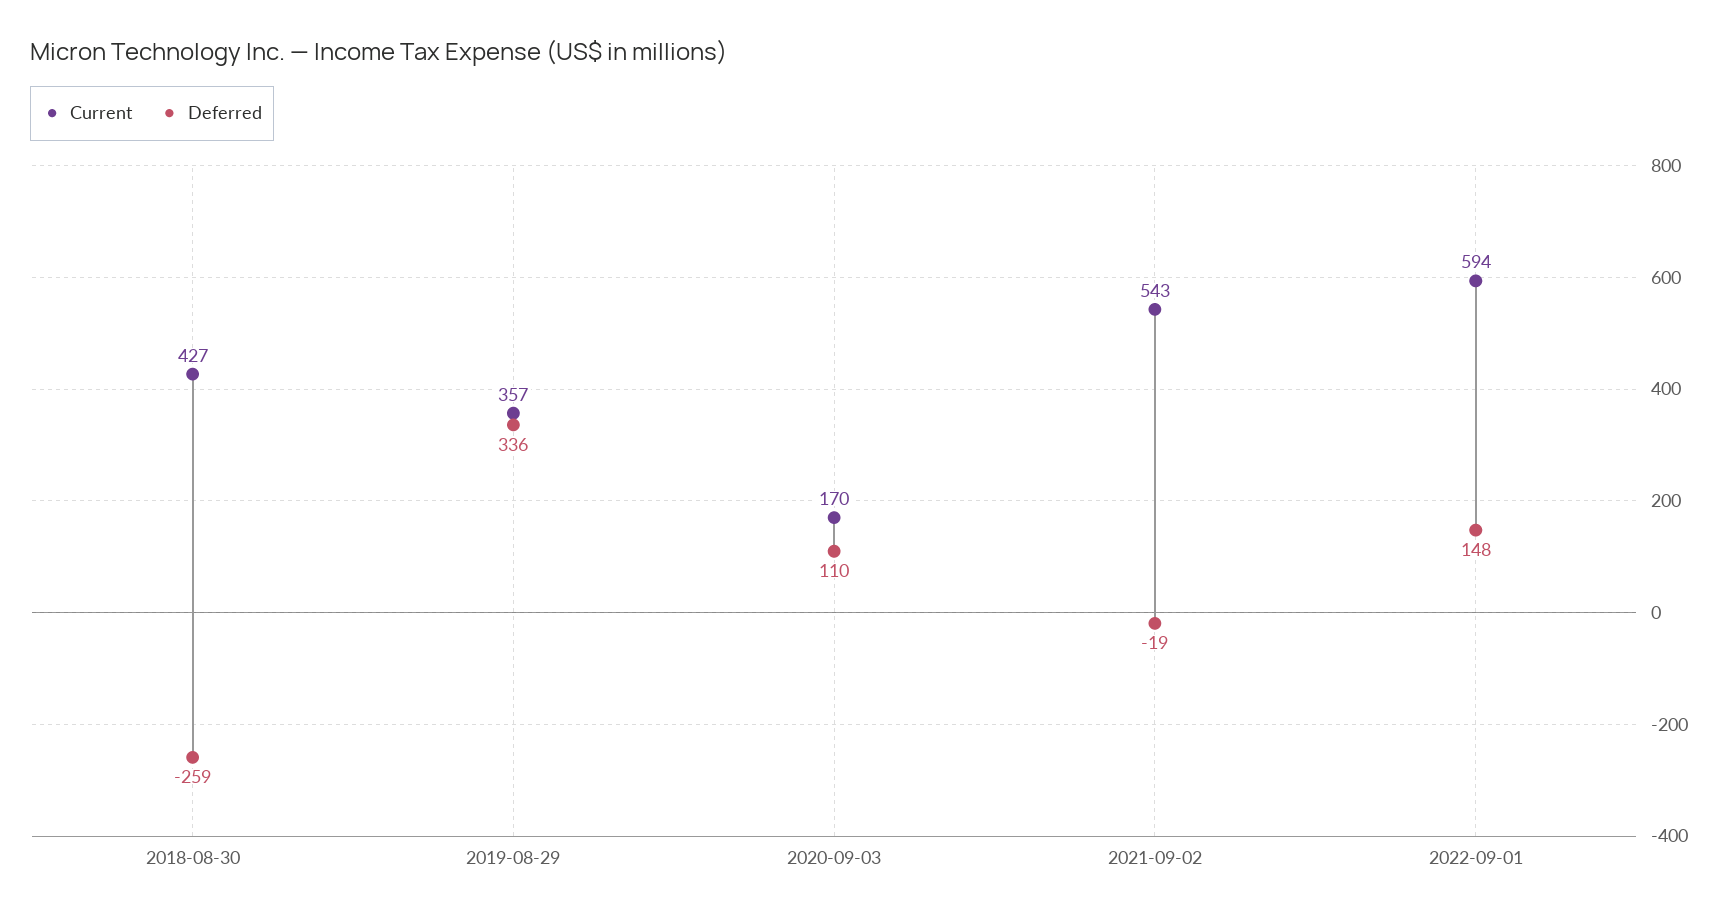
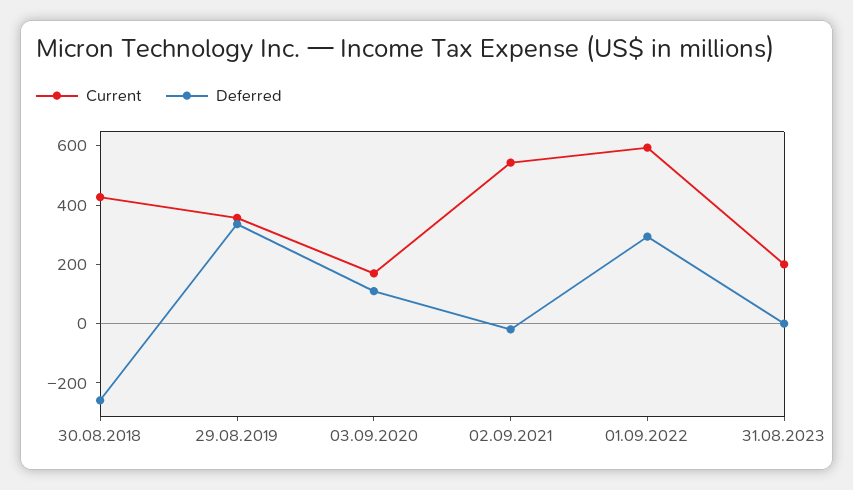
Deferred, 2022-09-01: 148 -> 300
Current, 31.08.2023: none -> 200
Deferred, 31.08.2023: none -> 0

